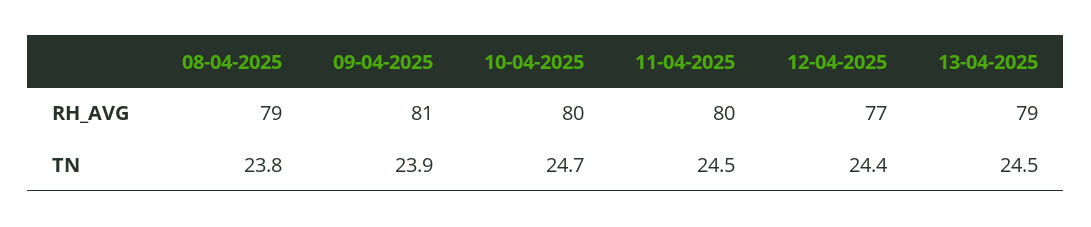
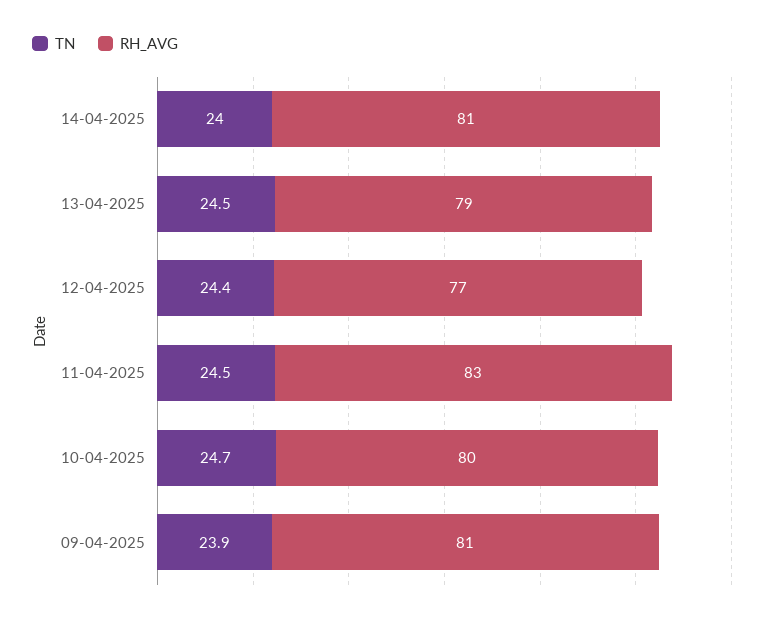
RH_AVG, 08-04-2025: 79 -> none
RH_AVG, 11-04-2025: 80 -> 83
TN, 08-04-2025: 23.8 -> none
TN, 14-04-2025: none -> 24
RH_AVG, 14-04-2025: none -> 81

